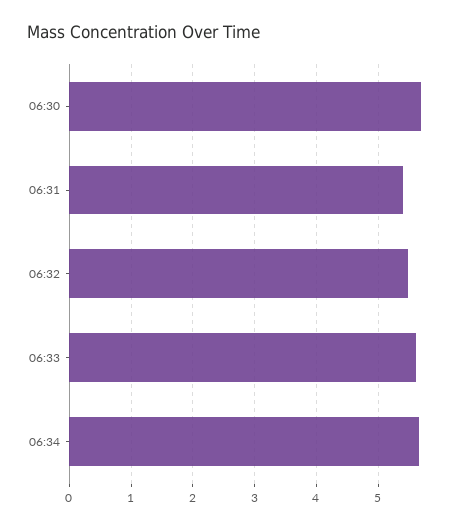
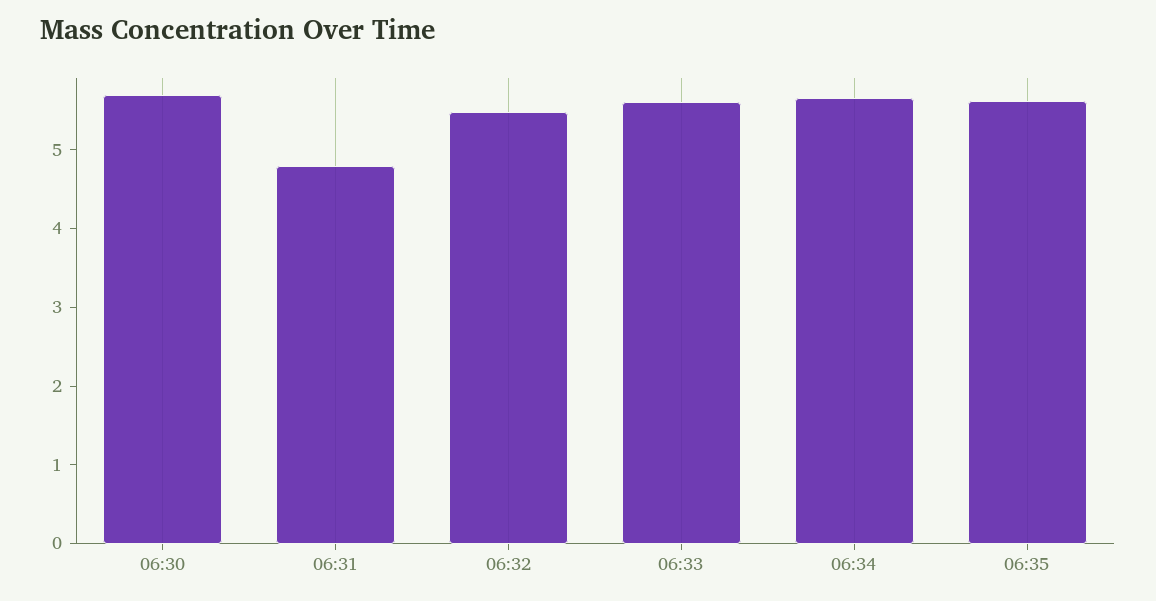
06:31: 5.4 -> 4.8
06:35: none -> 5.6

